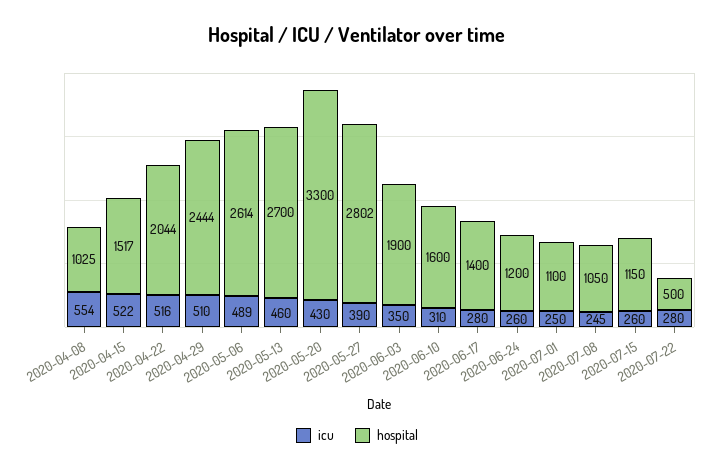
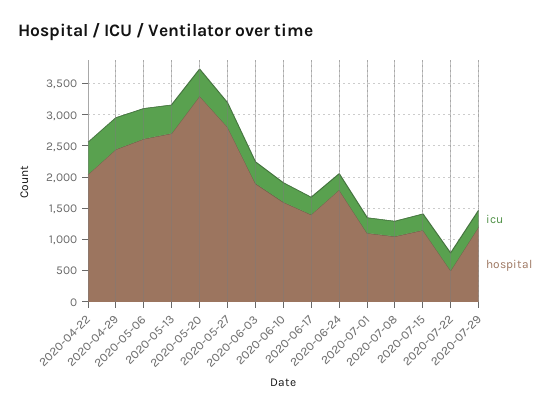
icu, 2020-04-08: 554 -> none
hospital, 2020-04-08: 1025 -> none
icu, 2020-04-15: 522 -> none
hospital, 2020-04-15: 1517 -> none
hospital, 2020-06-24: 1200 -> 1750
icu, 2020-07-29: none -> 250
hospital, 2020-07-29: none -> 1250

